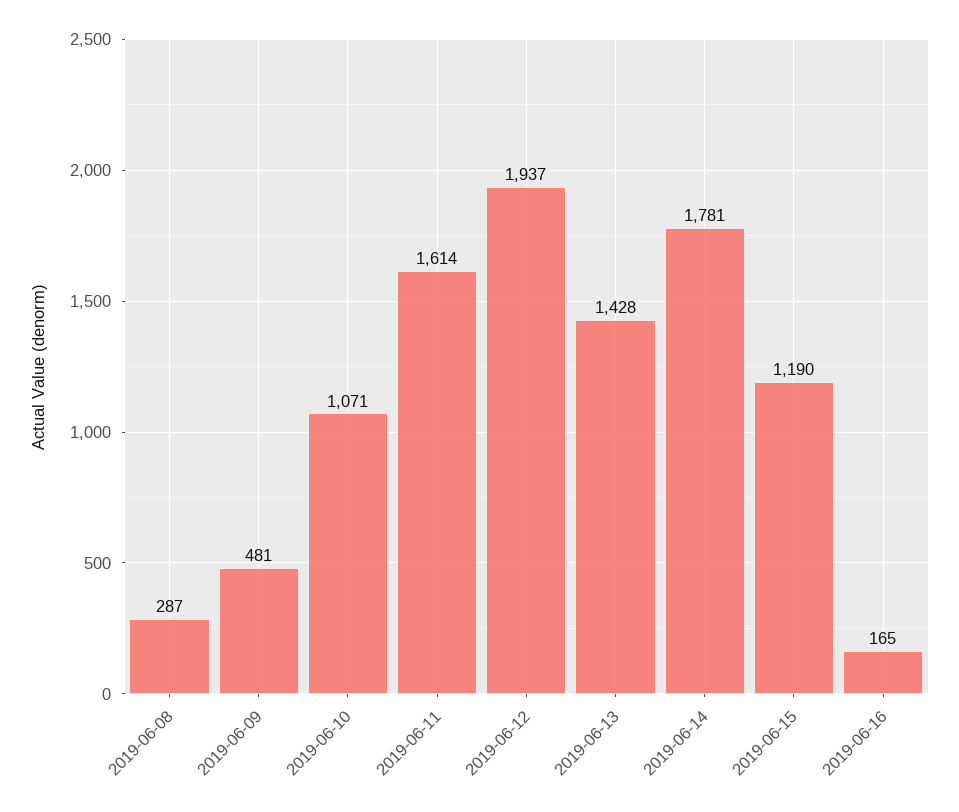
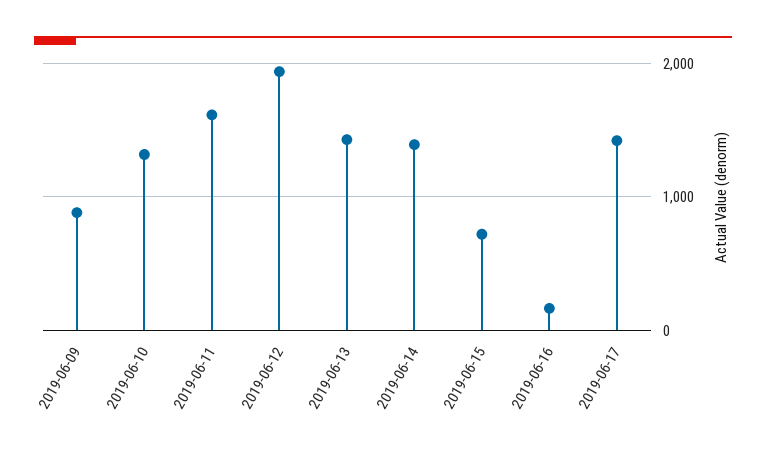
2019-06-08: 287 -> none
2019-06-09: 481 -> 900
2019-06-10: 1071 -> 1300
2019-06-14: 1781 -> 1400
2019-06-15: 1190 -> 700
2019-06-17: none -> 1400

